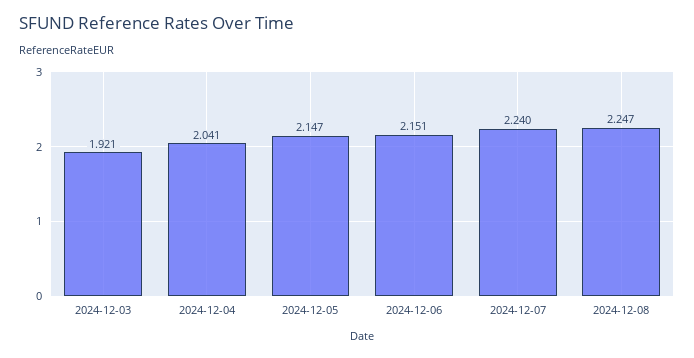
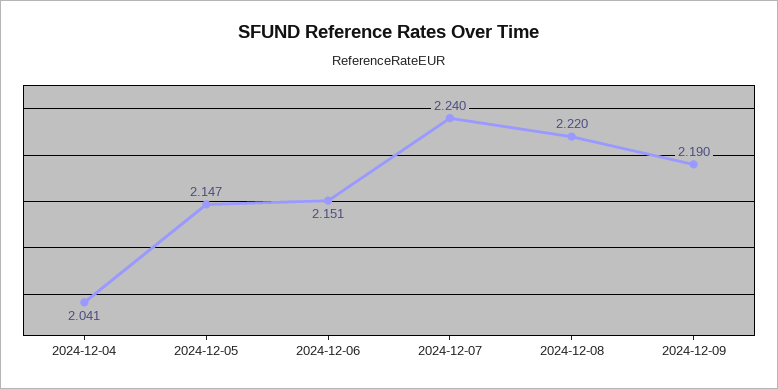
2024-12-03: 1.921 -> none
2024-12-08: 2.247 -> 2.22
2024-12-09: none -> 2.19

